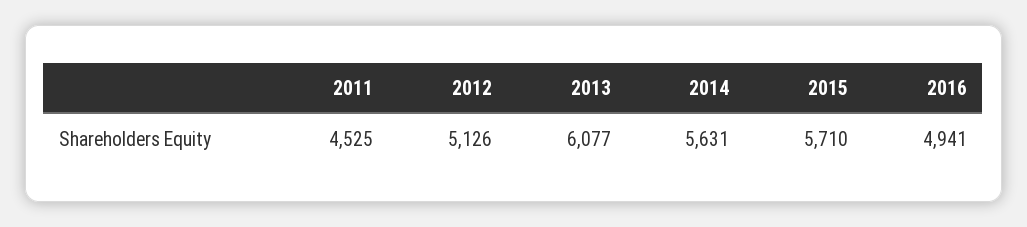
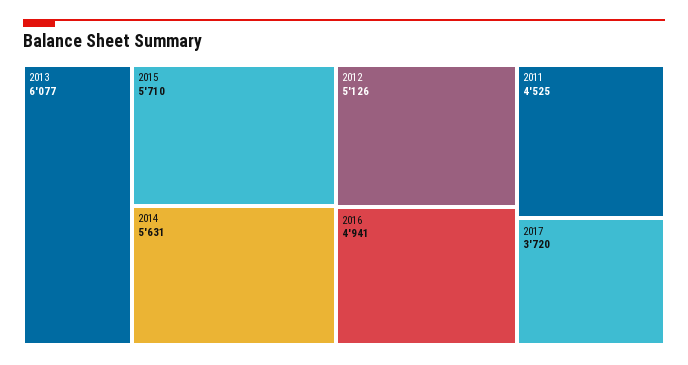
2017: none -> 3720

